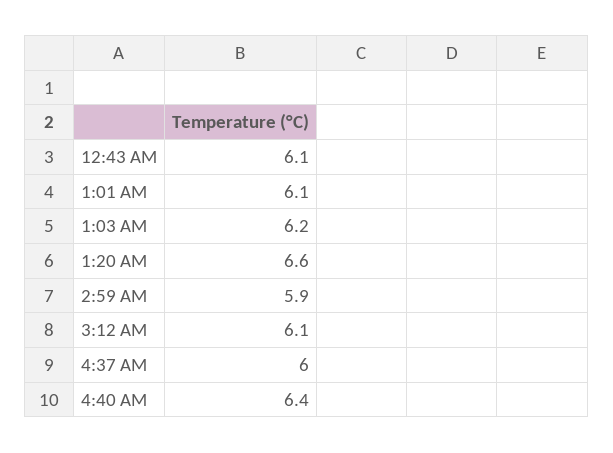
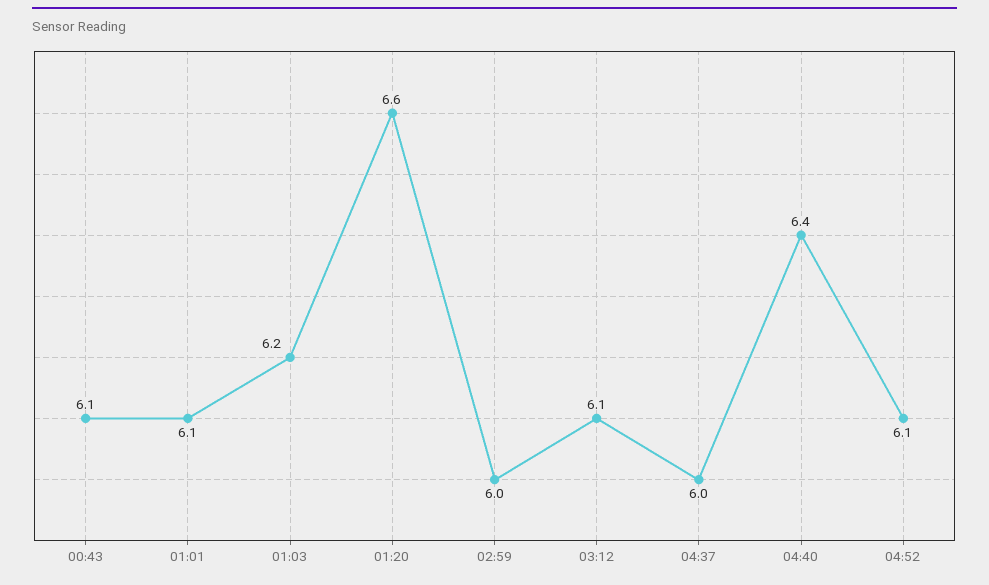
2:59 AM: 5.9 -> 6
04:52: none -> 6.1

